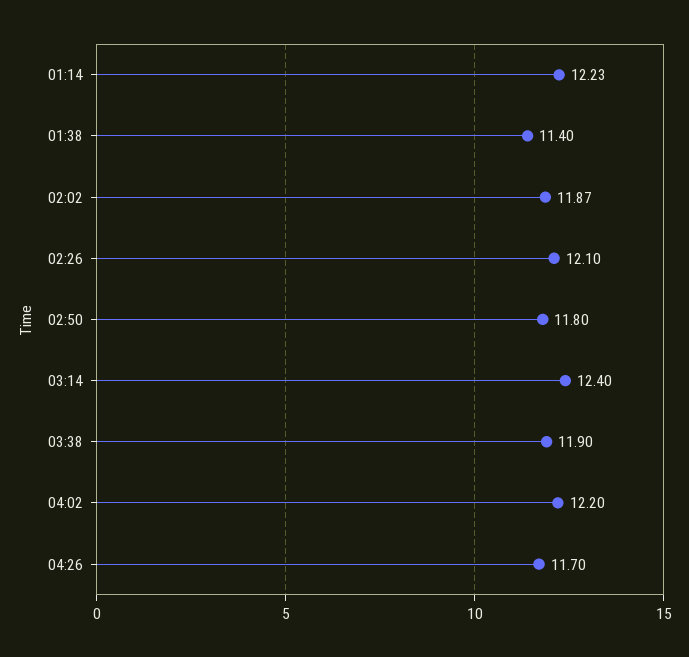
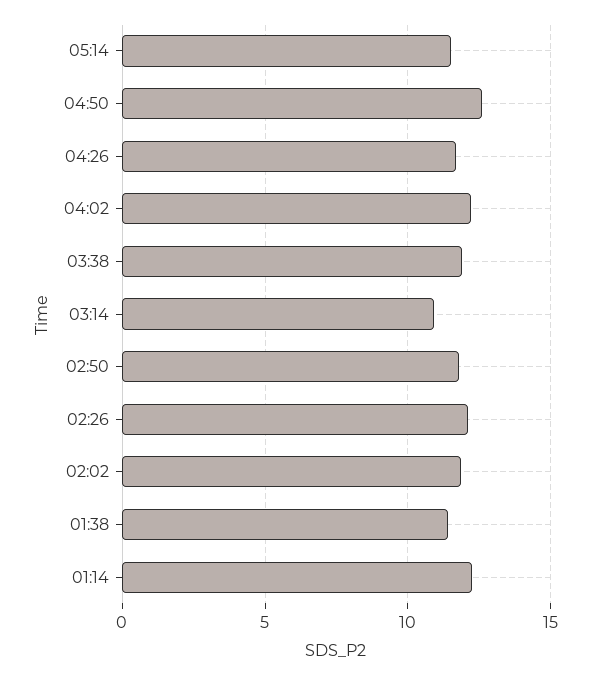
03:14: 12.4 -> 11
05:14: none -> 11.5
04:50: none -> 12.5

